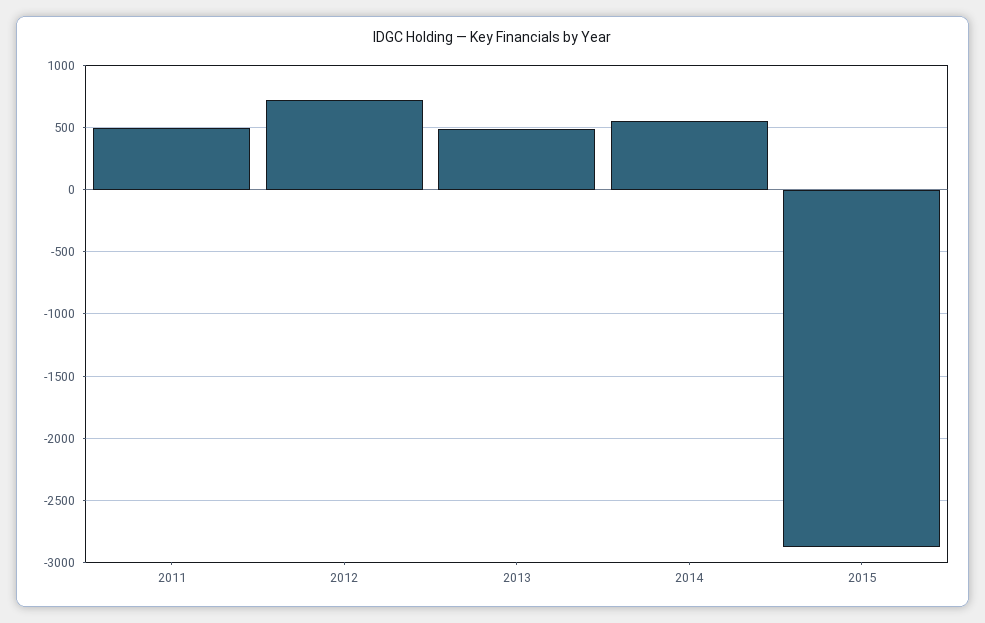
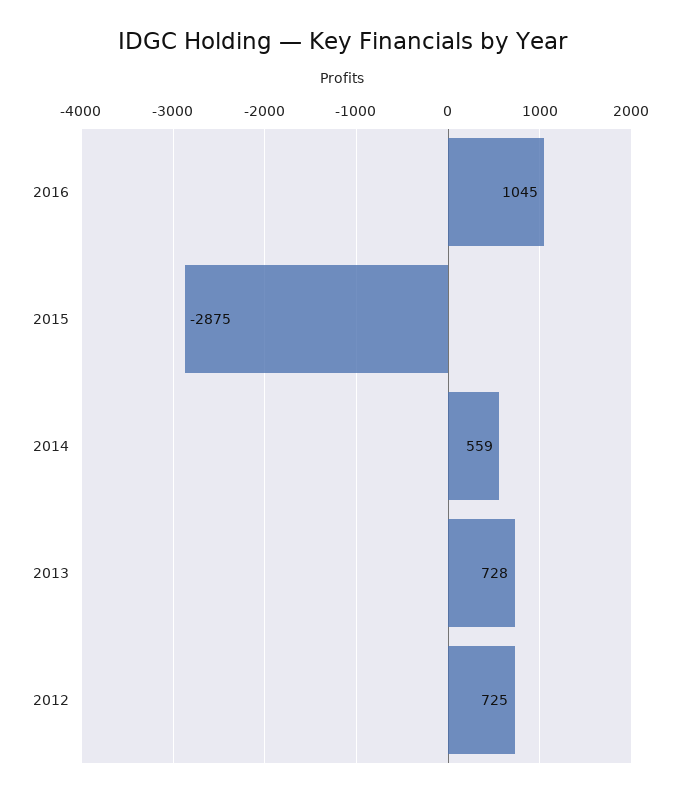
2011: 500 -> none
2013: 500 -> 728
2016: none -> 1045

